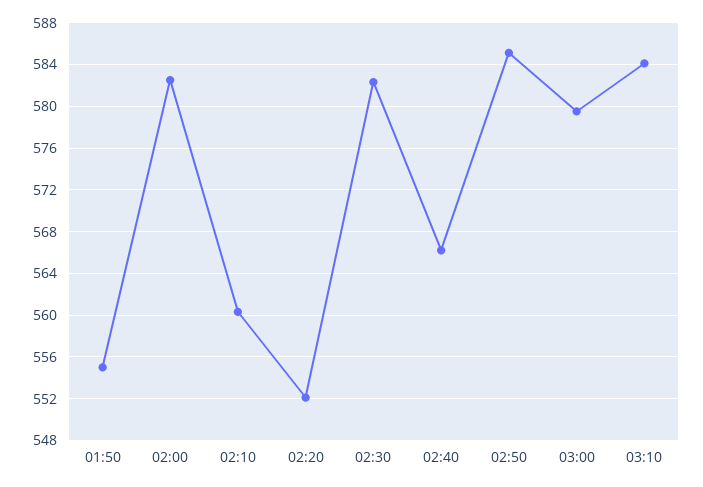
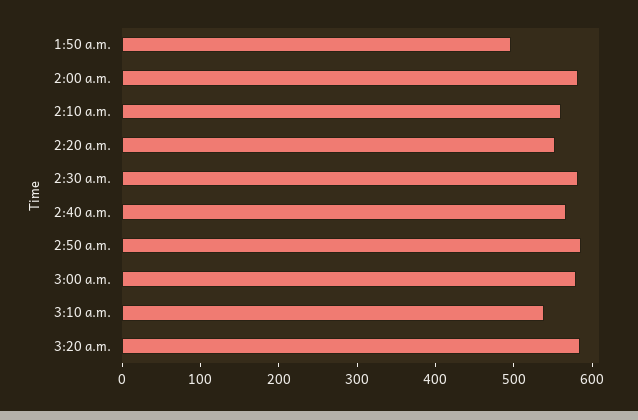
01:50: 555 -> 500
03:10: 584 -> 540
3:20 a.m.: none -> 580

